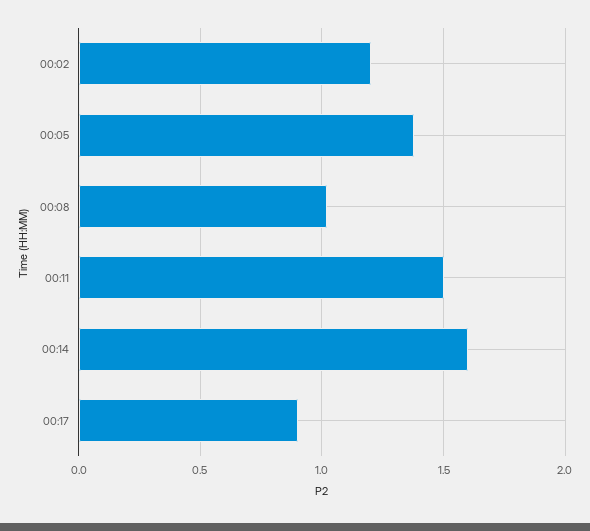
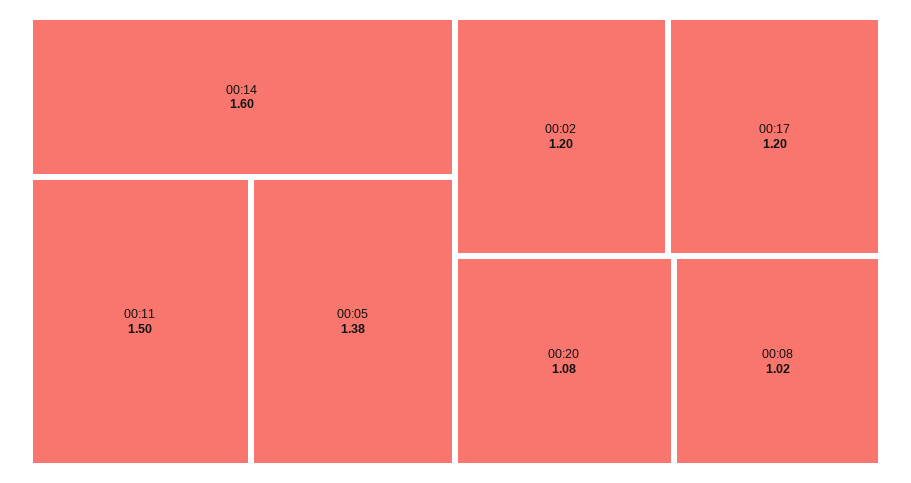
00:17: 0.9 -> 1.2
00:20: none -> 1.08

